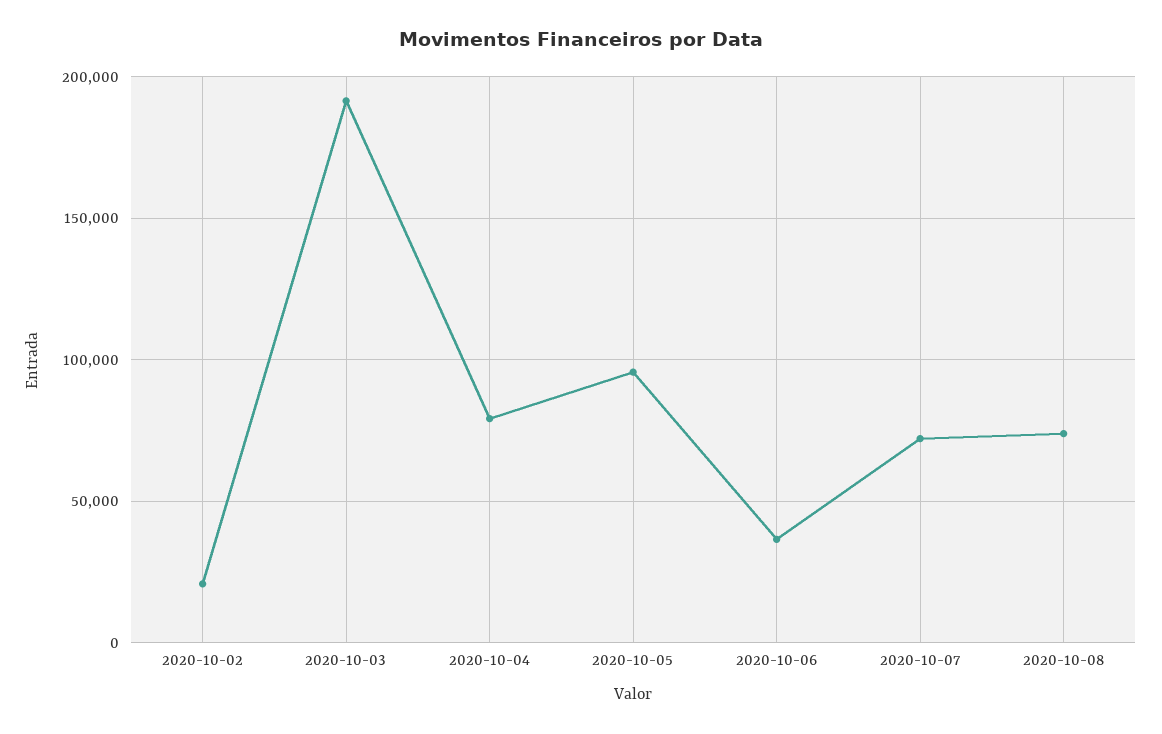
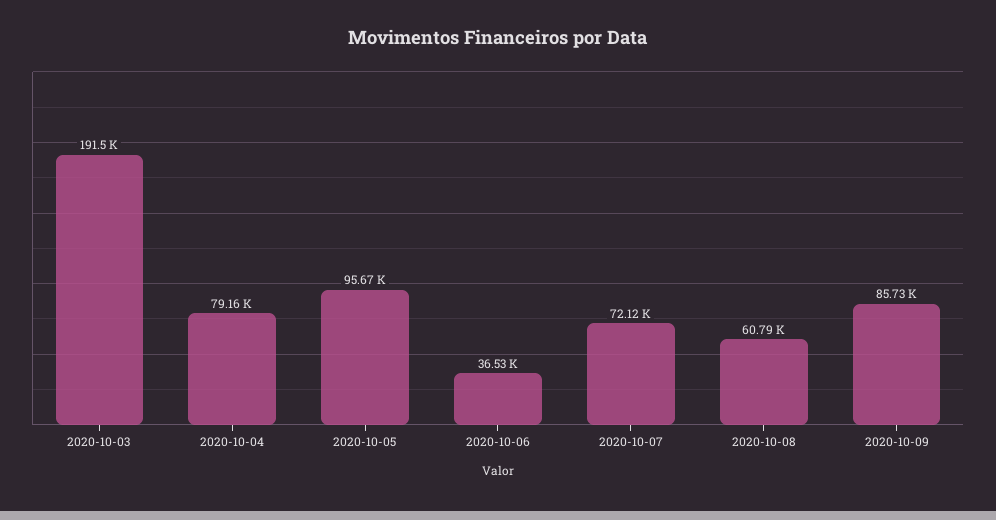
2020-10-02: 20000 -> none
2020-10-08: 75000 -> 60790
2020-10-09: none -> 85730

